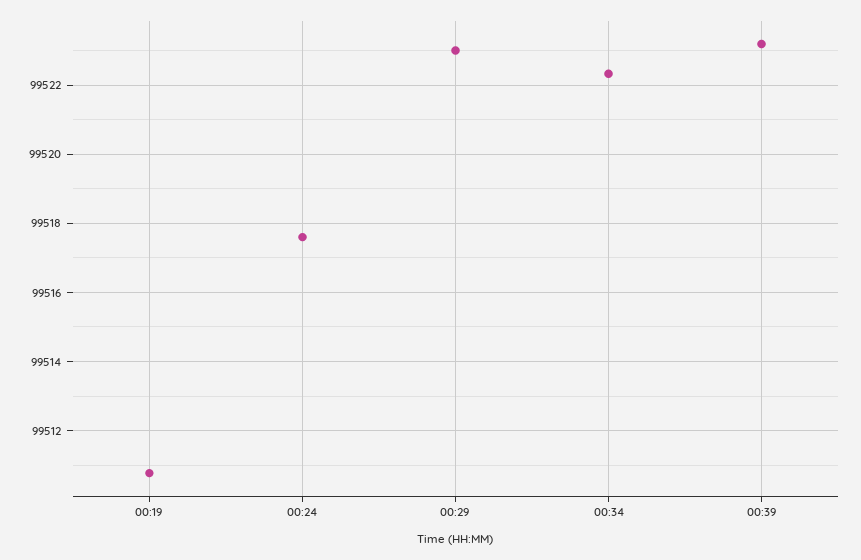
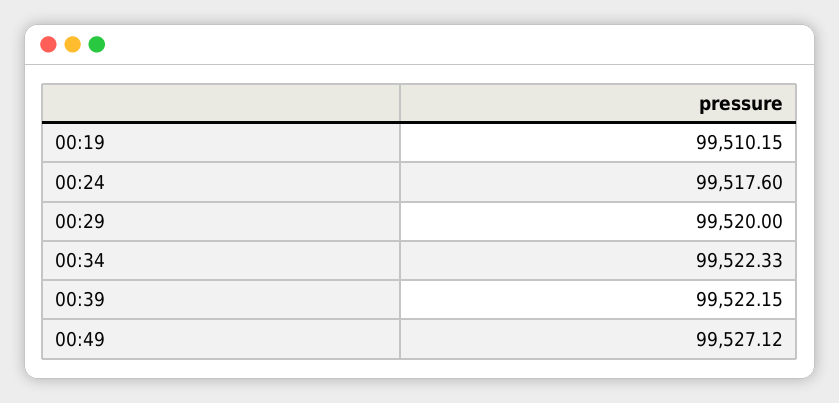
00:19: 99510.8 -> 99510.15
00:29: 99523 -> 99520
00:39: 99523.2 -> 99522.15
00:49: none -> 99527.12

